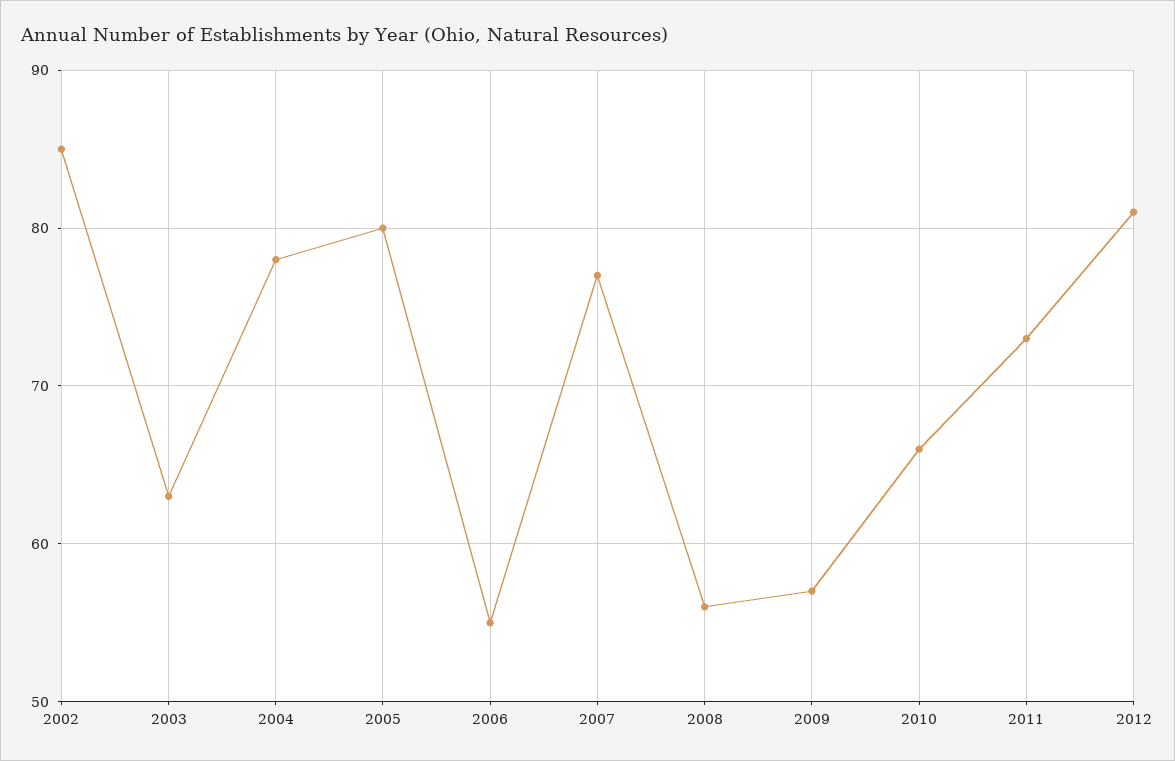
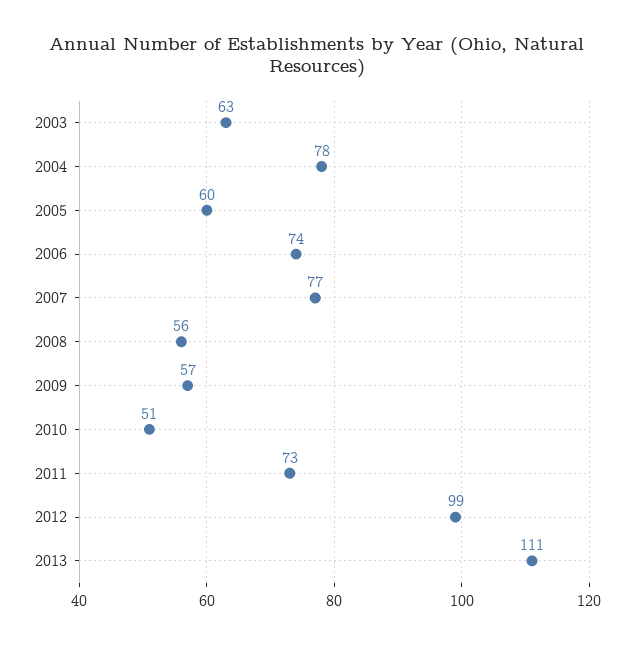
2002: 85 -> none
2005: 80 -> 60
2006: 55 -> 74
2010: 66 -> 51
2012: 81 -> 99
2013: none -> 111

